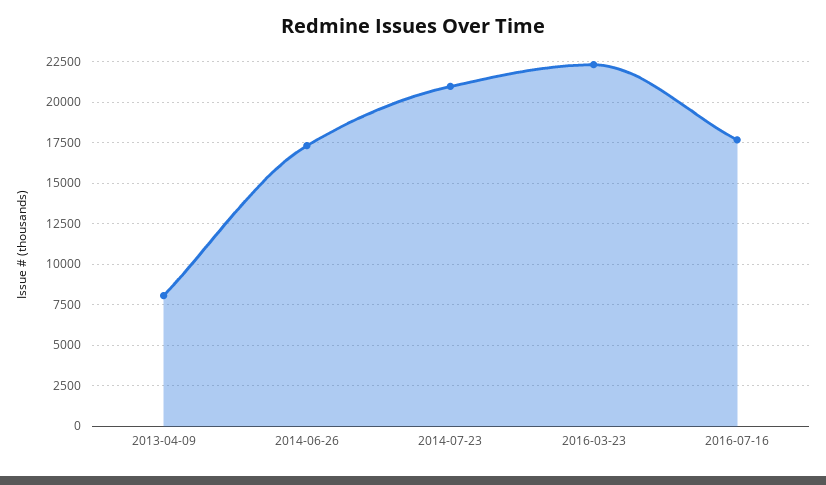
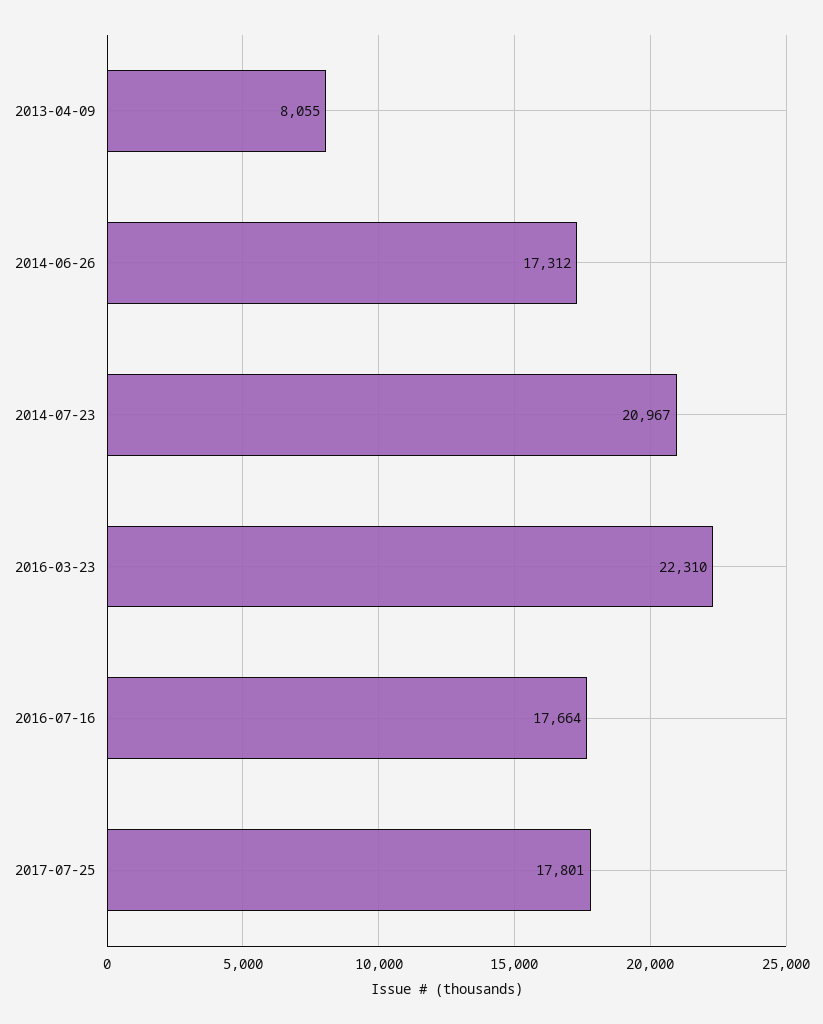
2017-07-25: none -> 17801

